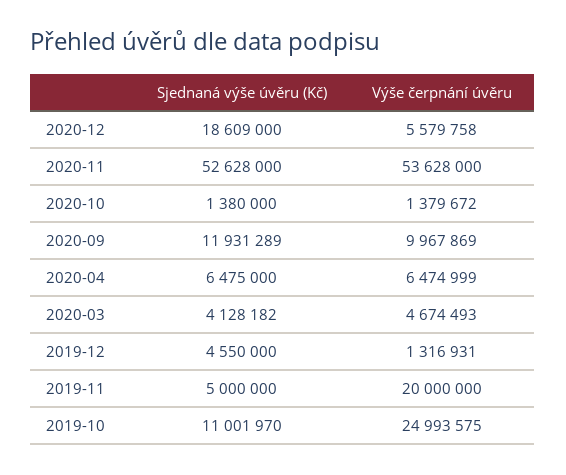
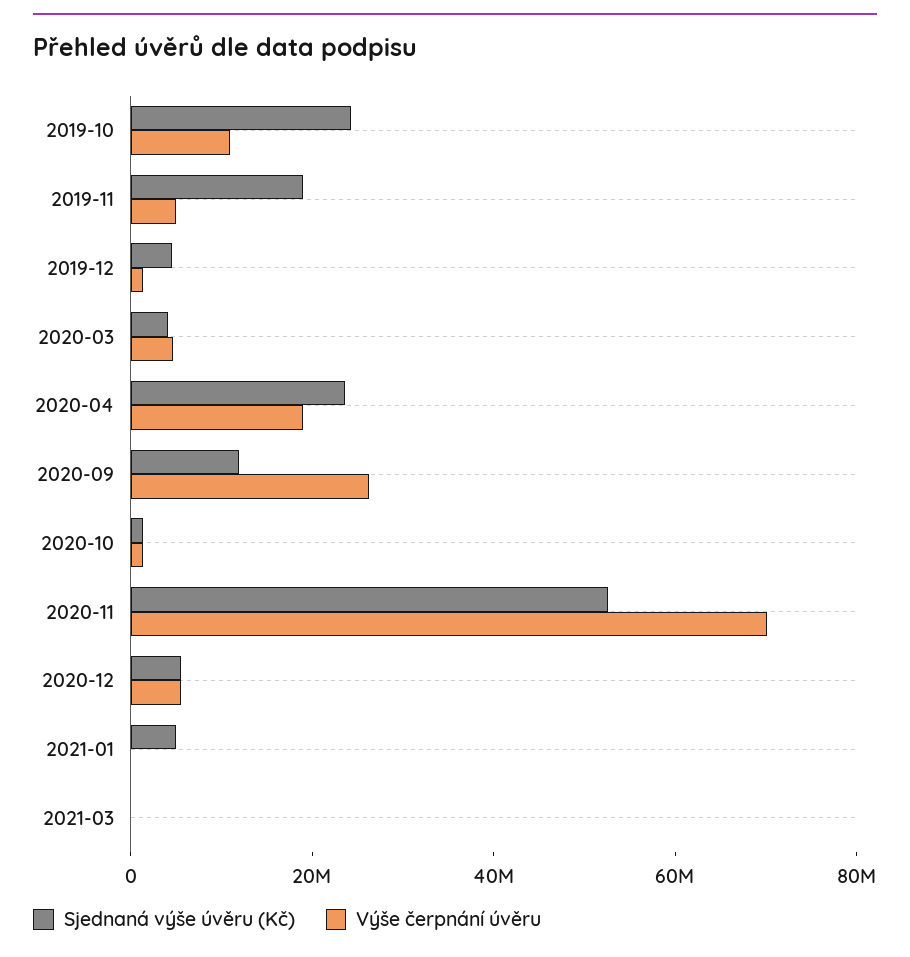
Sjednaná výše úvěru (Kč), 2020-12: 18609000 -> 5000000
Výše čerpnání úvěru, 2020-11: 53628000 -> 70000000
Výše čerpnání úvěru, 2020-09: 9967869 -> 25000000
Sjednaná výše úvěru (Kč), 2020-04: 6475000 -> 25000000
Výše čerpnání úvěru, 2020-04: 6474999 -> 20000000
Sjednaná výše úvěru (Kč), 2019-11: 5000000 -> 20000000
Výše čerpnání úvěru, 2019-11: 20000000 -> 5000000
Sjednaná výše úvěru (Kč), 2019-10: 11001970 -> 25000000
Výše čerpnání úvěru, 2019-10: 24993575 -> 10000000
Sjednaná výše úvěru (Kč), 2021-01: none -> 5000000
Výše čerpnání úvěru, 2021-01: none -> 0
Sjednaná výše úvěru (Kč), 2021-03: none -> 0
Výše čerpnání úvěru, 2021-03: none -> 0

